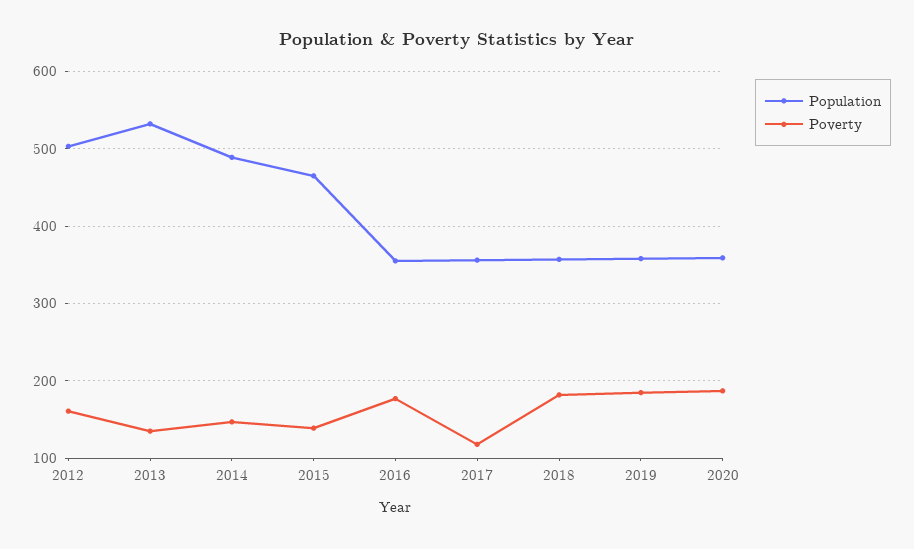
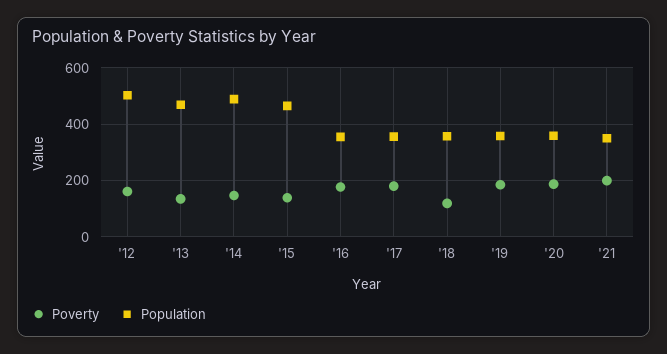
Population, 2013: 530 -> 475
Poverty, 2017: 120 -> 175
Poverty, 2018: 180 -> 125
Poverty, '21: none -> 200
Population, '21: none -> 350

